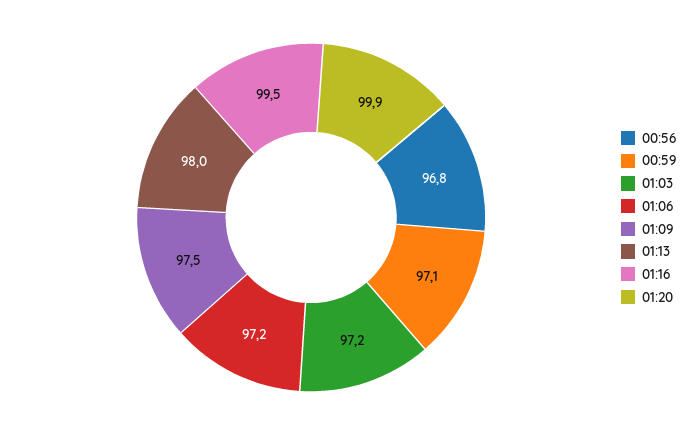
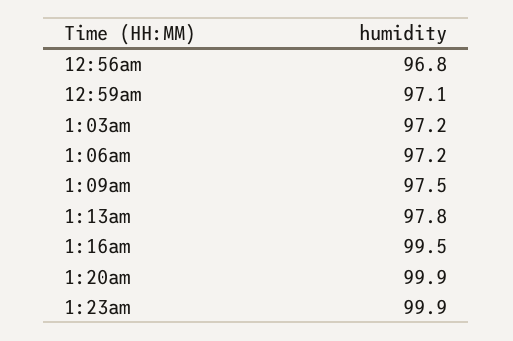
01:13: 98 -> 97.8
1:23am: none -> 99.9

